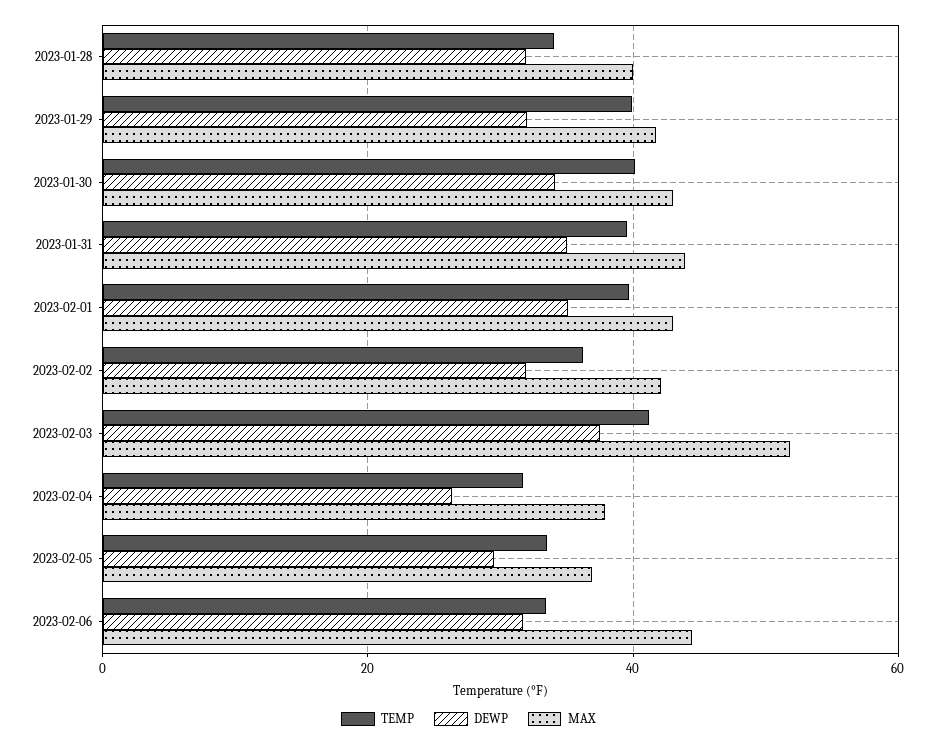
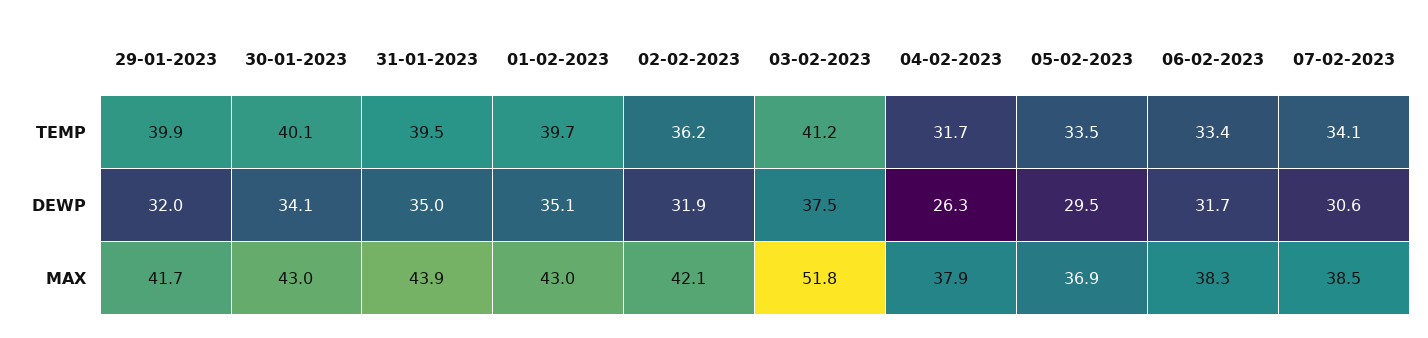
TEMP, 2023-01-28: 34 -> none
DEWP, 2023-01-28: 32 -> none
MAX, 2023-01-28: 40 -> none
MAX, 2023-02-06: 44 -> 38.3
TEMP, 07-02-2023: none -> 34.1
DEWP, 07-02-2023: none -> 30.6
MAX, 07-02-2023: none -> 38.5

